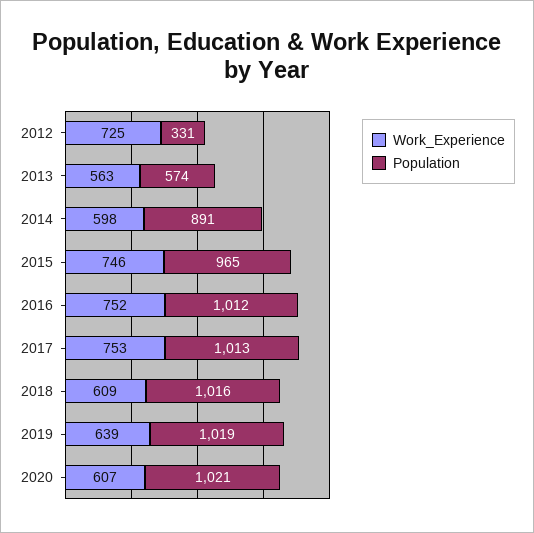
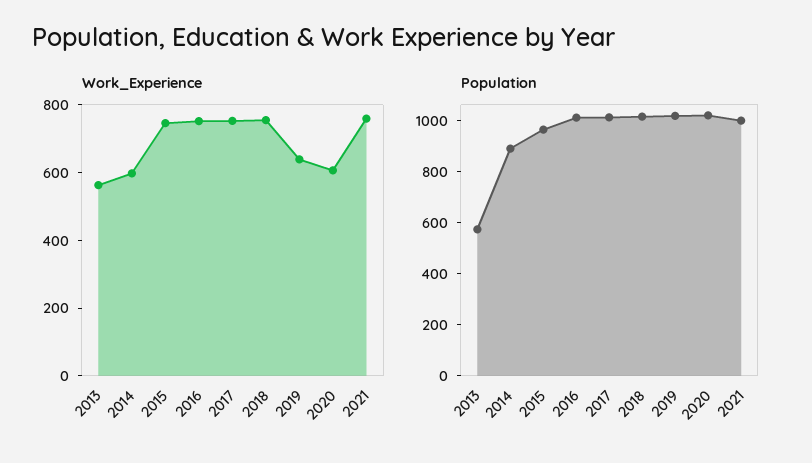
Work_Experience, 2012: 725 -> none
Population, 2012: 331 -> none
Work_Experience, 2018: 609 -> 750
Work_Experience, 2021: none -> 750
Population, 2021: none -> 1000

